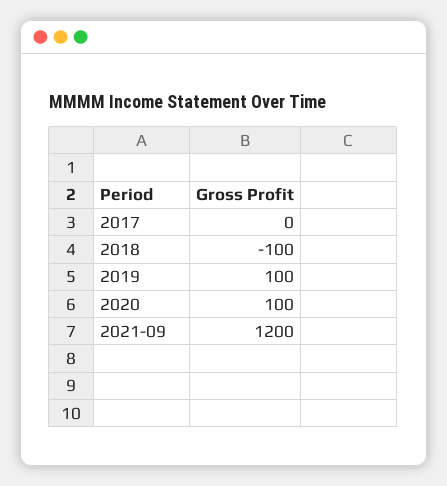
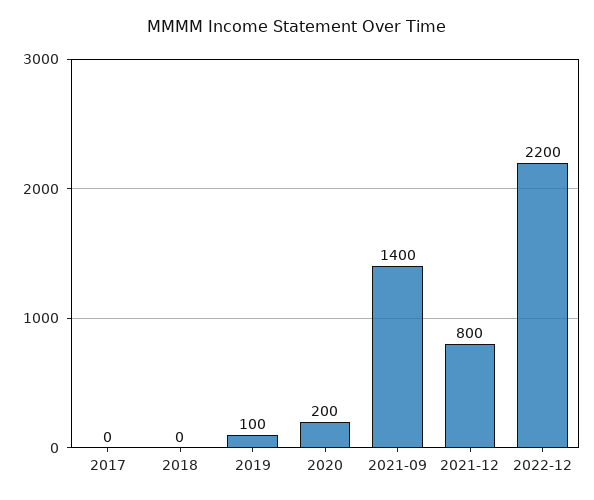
2018: -100 -> 0
2020: 100 -> 200
2021-09: 1200 -> 1400
2021-12: none -> 800
2022-12: none -> 2200

